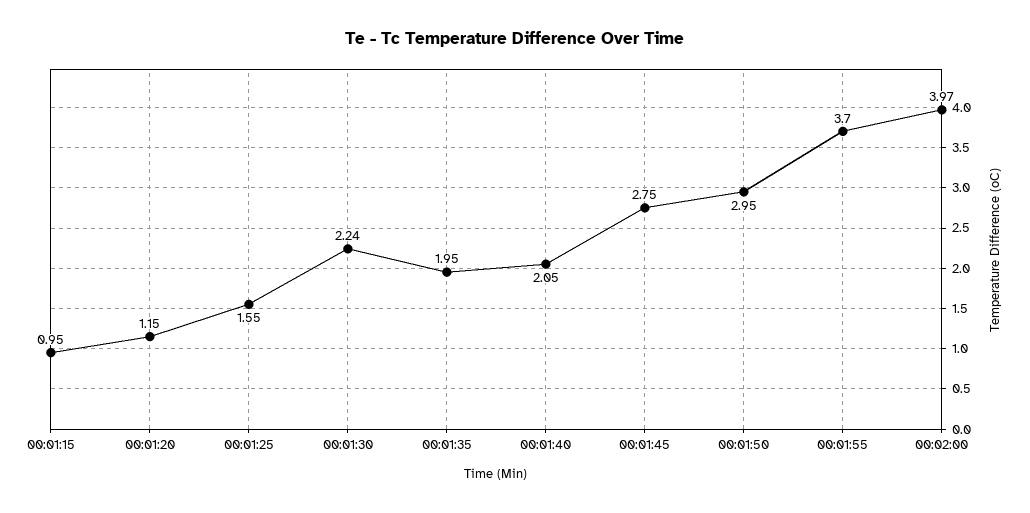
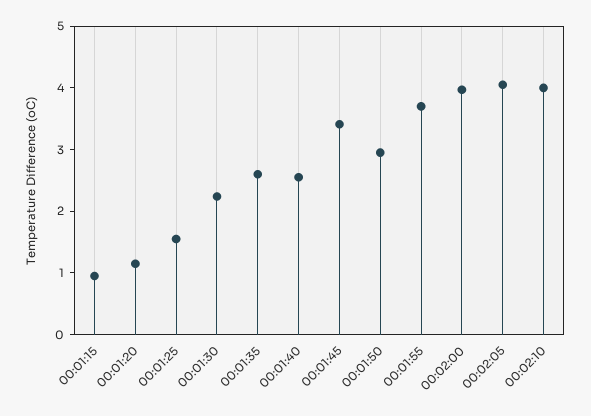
00:01:35: 1.95 -> 2.6
00:01:40: 2.05 -> 2.6
00:01:45: 2.75 -> 3.4
00:02:05: none -> 4
00:02:10: none -> 4

